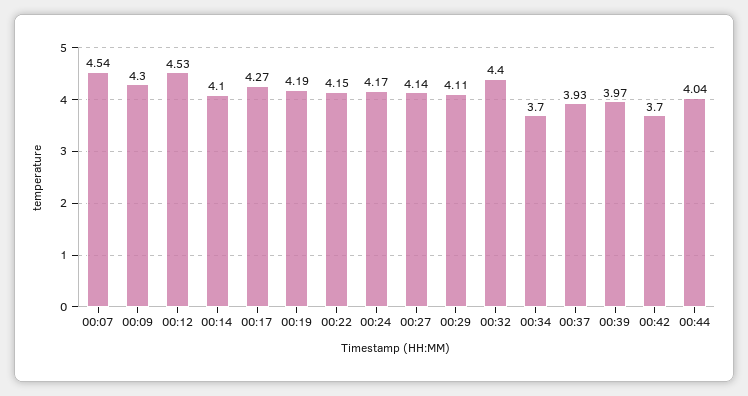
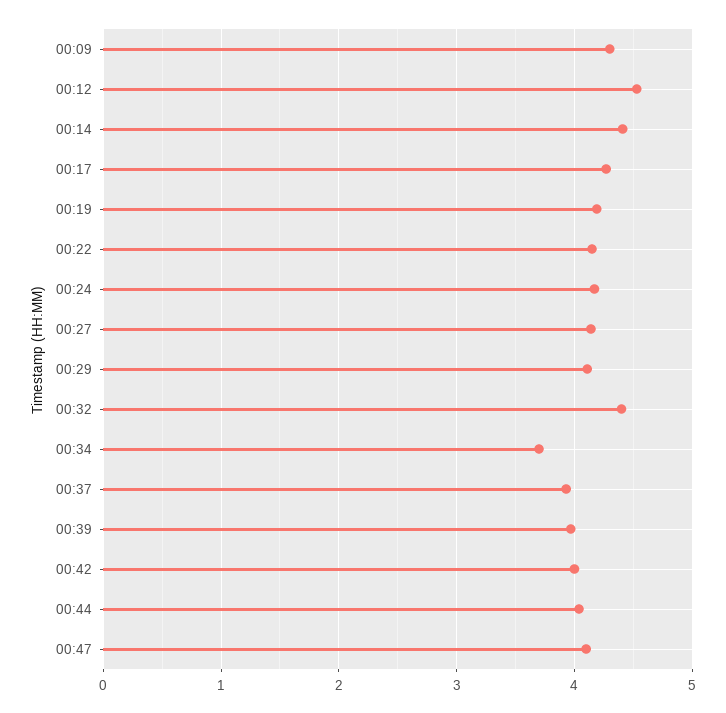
00:07: 4.54 -> none
00:14: 4.1 -> 4.4
00:42: 3.7 -> 4
00:47: none -> 4.1

